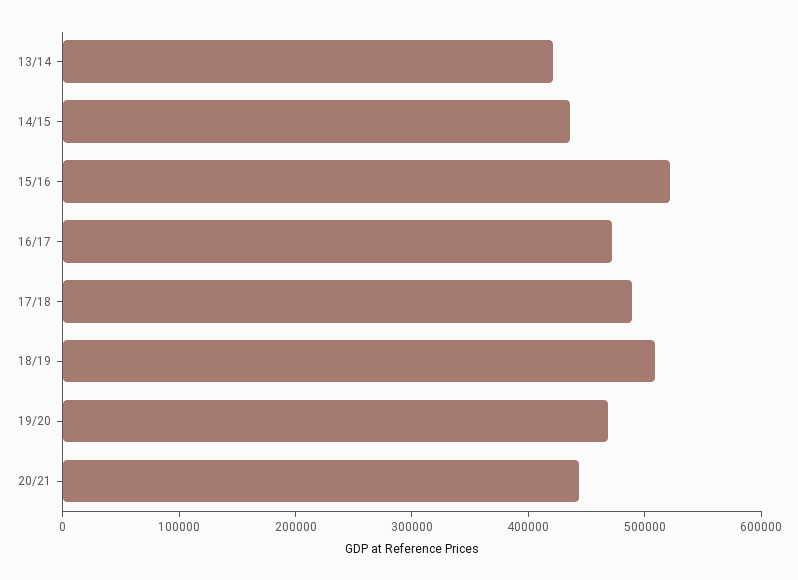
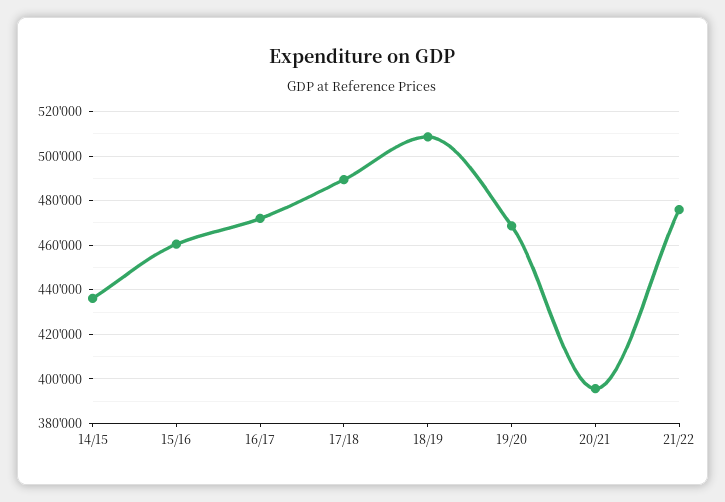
13/14: 420000 -> none
15/16: 520000 -> 460000
20/21: 440000 -> 395000
21/22: none -> 475000

